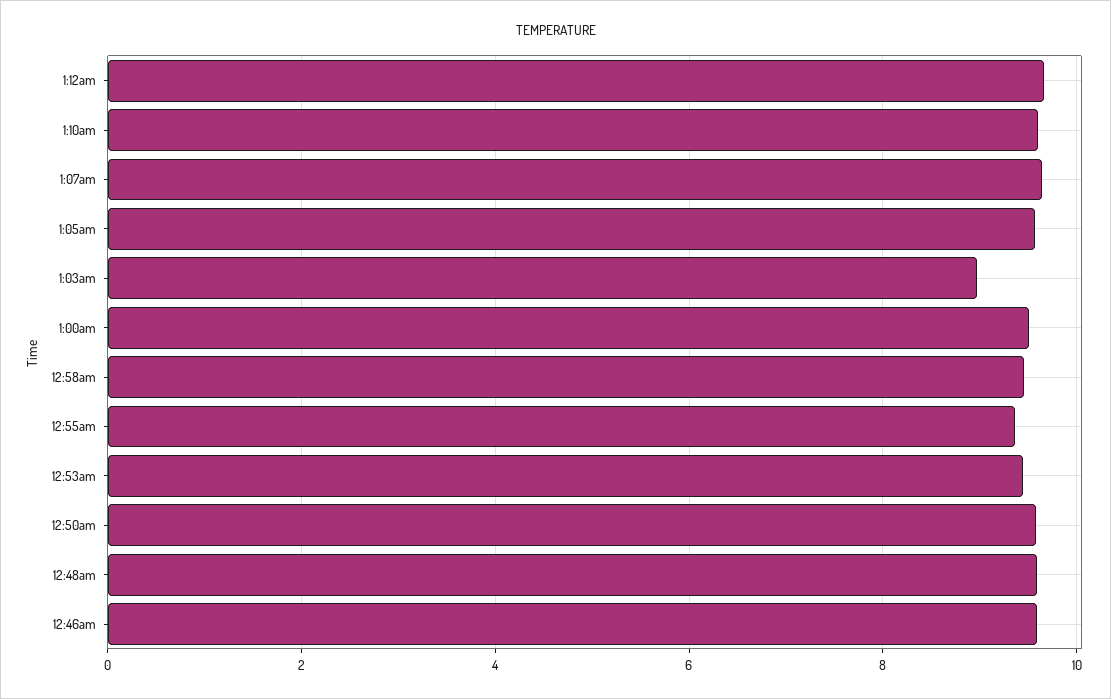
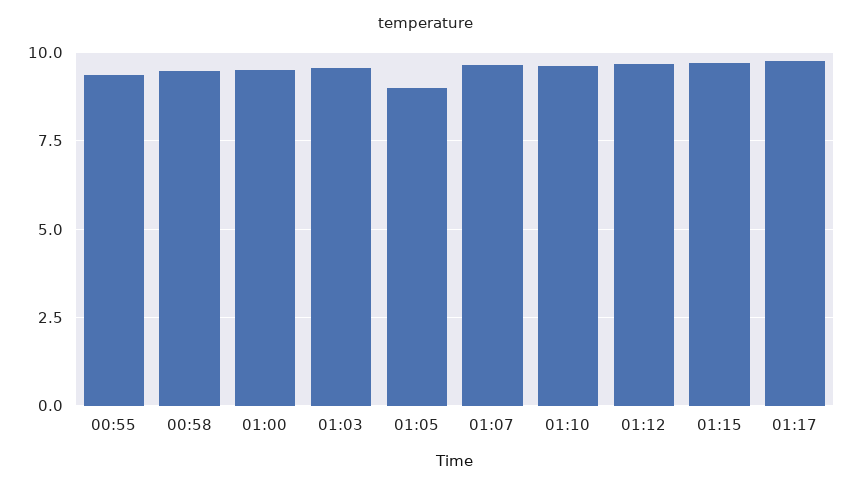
1:05am: 9.6 -> 9
1:03am: 9 -> 9.5
12:53am: 9.4 -> none
12:50am: 9.6 -> none
12:48am: 9.6 -> none
12:46am: 9.6 -> none
01:15: none -> 9.75
01:17: none -> 9.75

